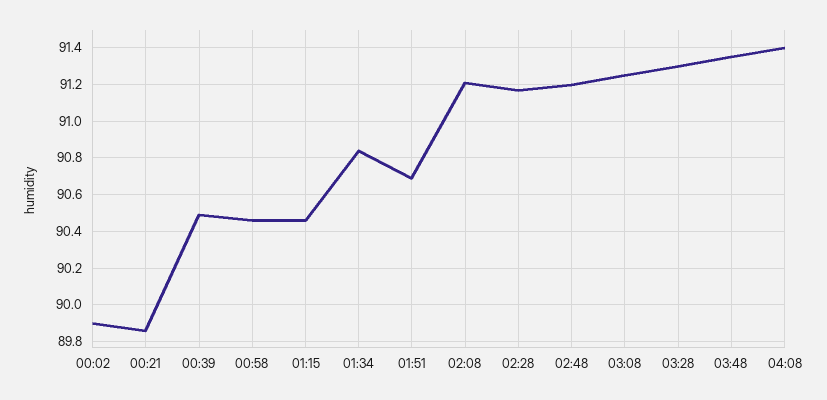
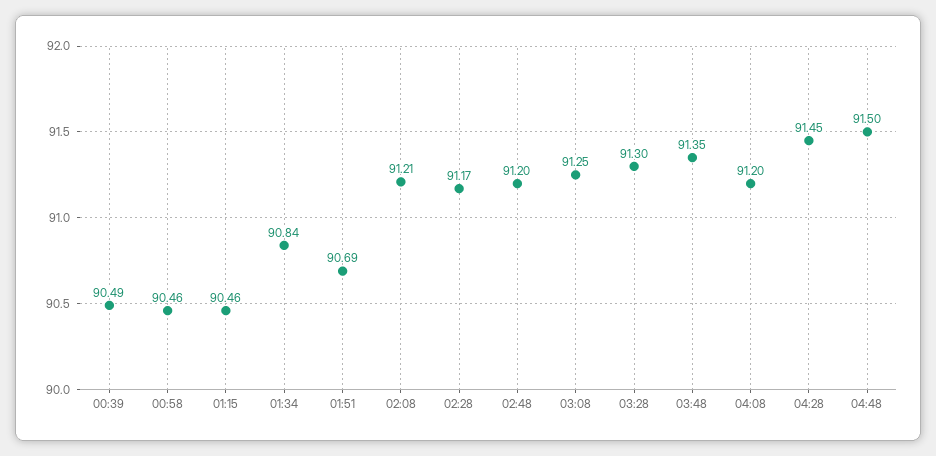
00:02: 89.9 -> none
00:21: 89.85 -> none
04:08: 91.4 -> 91.2
04:28: none -> 91.45
04:48: none -> 91.5

